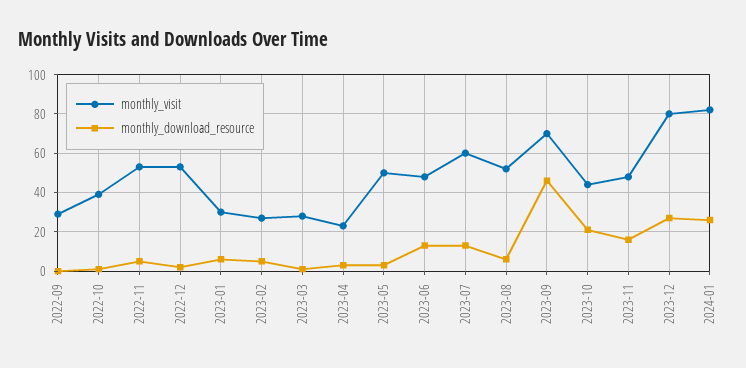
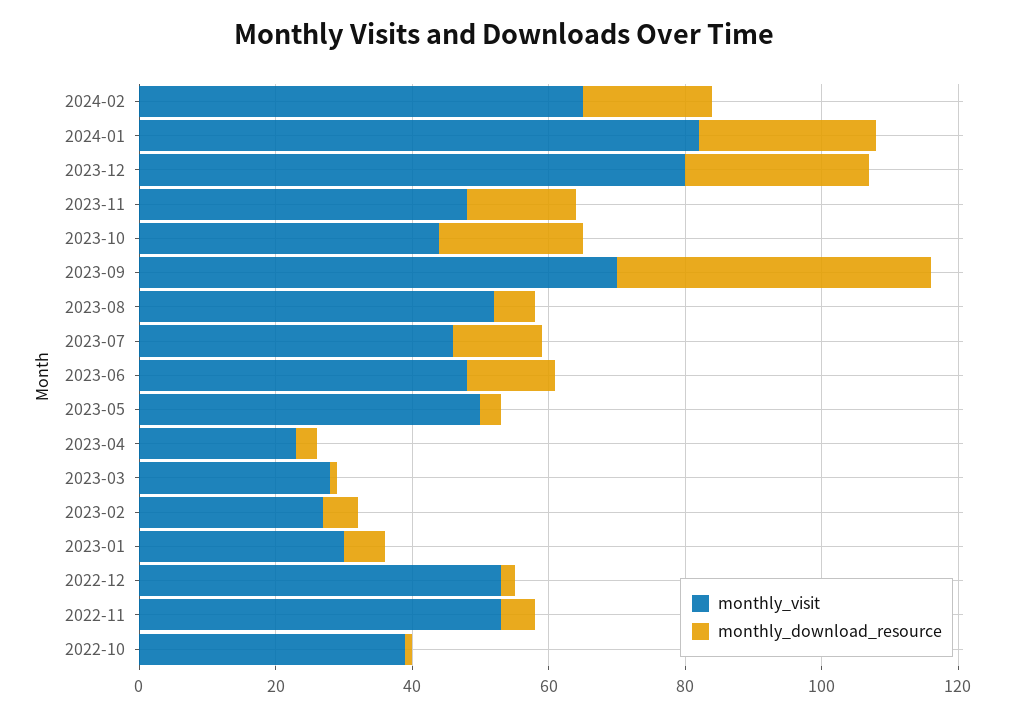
monthly_visit, 2022-09: 30 -> none
monthly_download_resource, 2022-09: 0 -> none
monthly_visit, 2023-07: 60 -> 45
monthly_visit, 2024-02: none -> 65
monthly_download_resource, 2024-02: none -> 20

